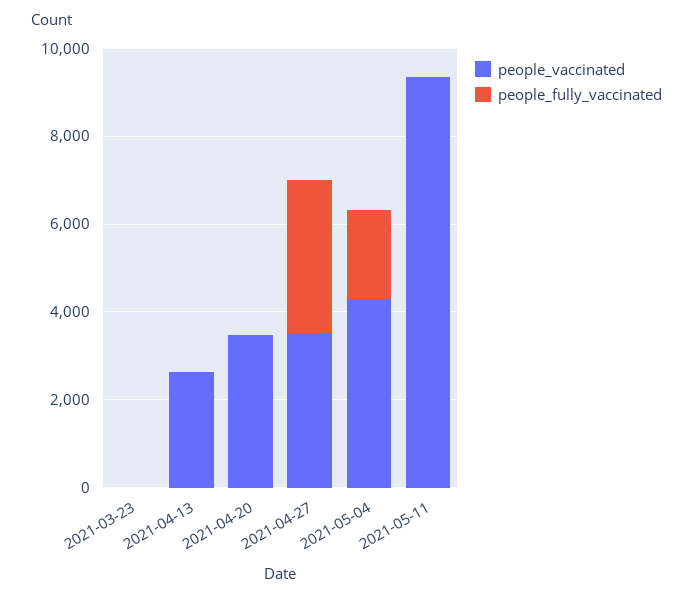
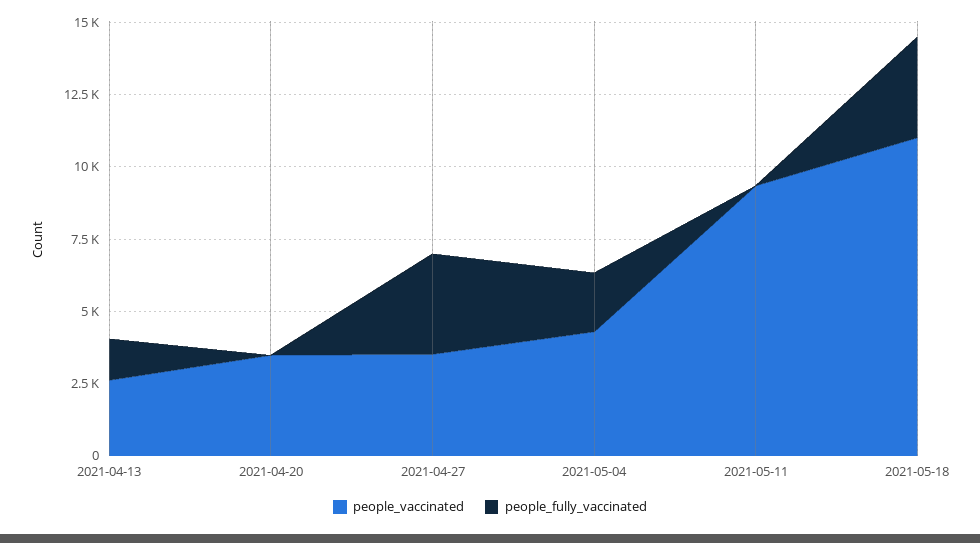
people_vaccinated, 2021-03-23: 0 -> none
people_fully_vaccinated, 2021-03-23: 0 -> none
people_fully_vaccinated, 2021-04-13: 0 -> 1500
people_vaccinated, 2021-05-18: none -> 11000
people_fully_vaccinated, 2021-05-18: none -> 3500

